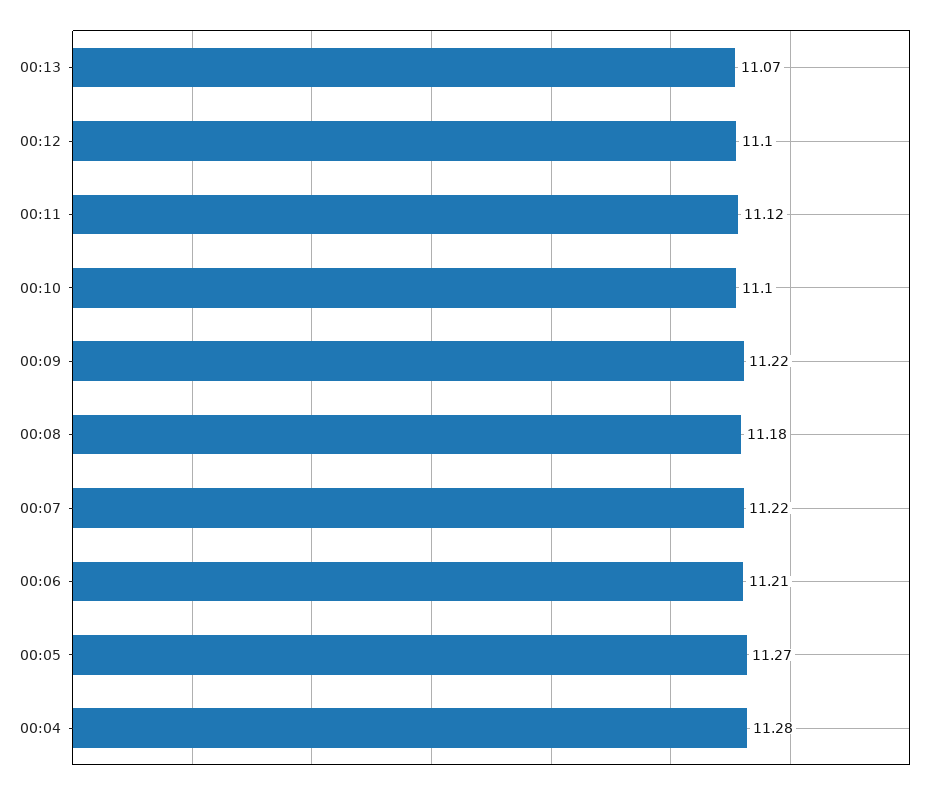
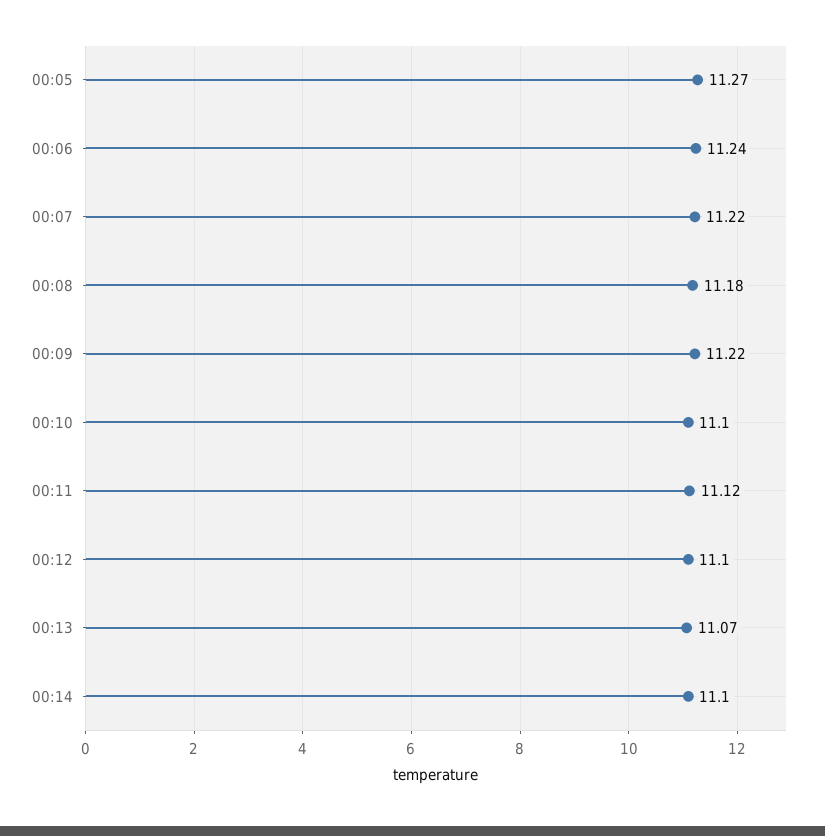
00:06: 11.21 -> 11.24
00:04: 11.28 -> none
00:14: none -> 11.1

